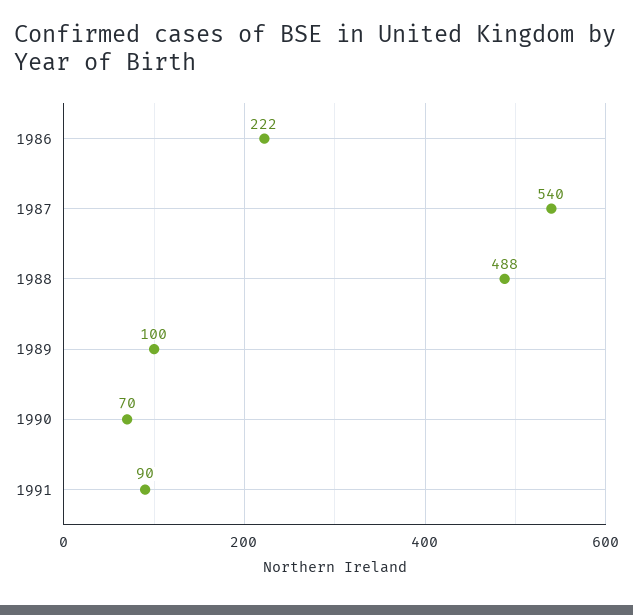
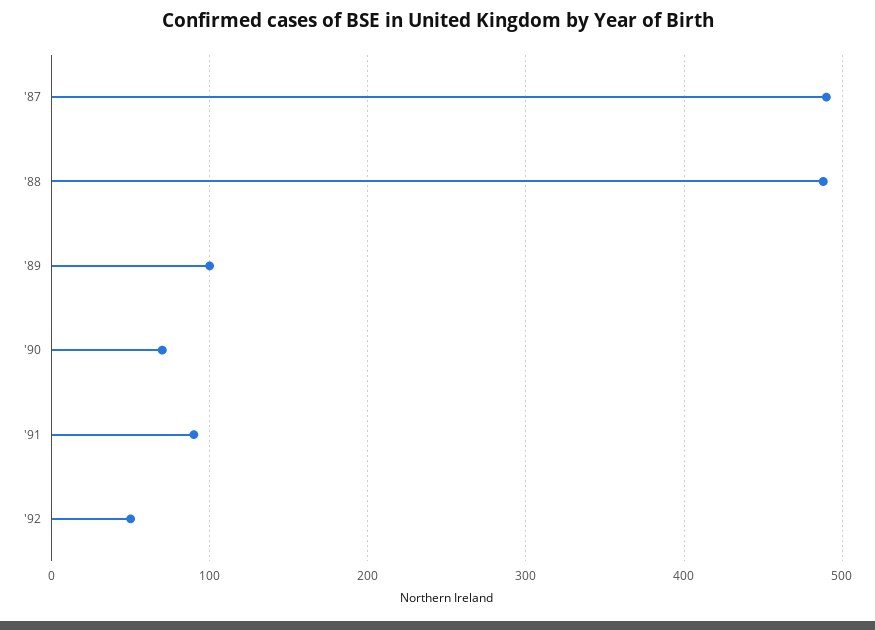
1986: 222 -> none
1987: 540 -> 490
'92: none -> 50

